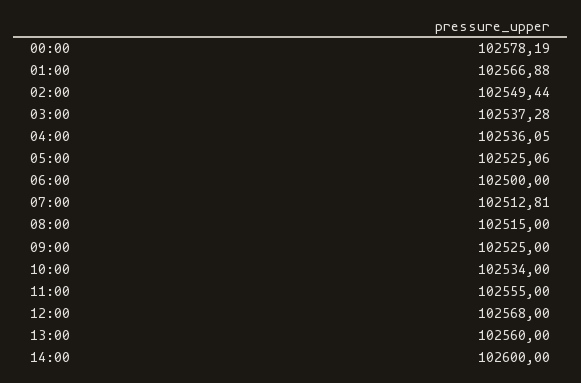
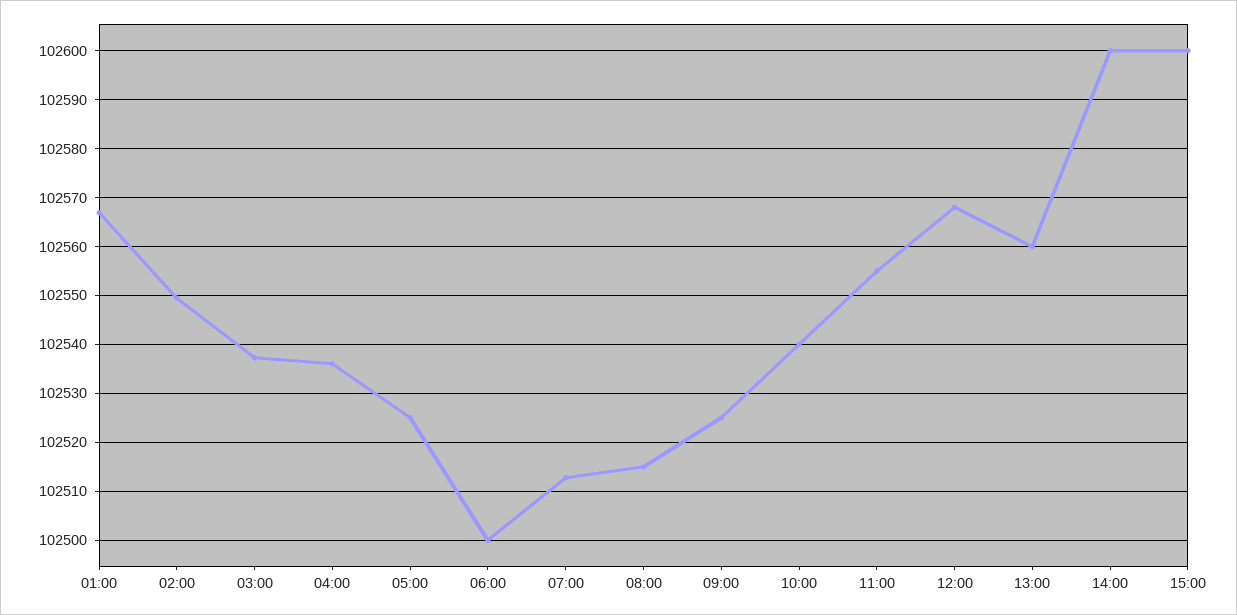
00:00: 102578.19 -> none
10:00: 102534 -> 102540
15:00: none -> 102600

